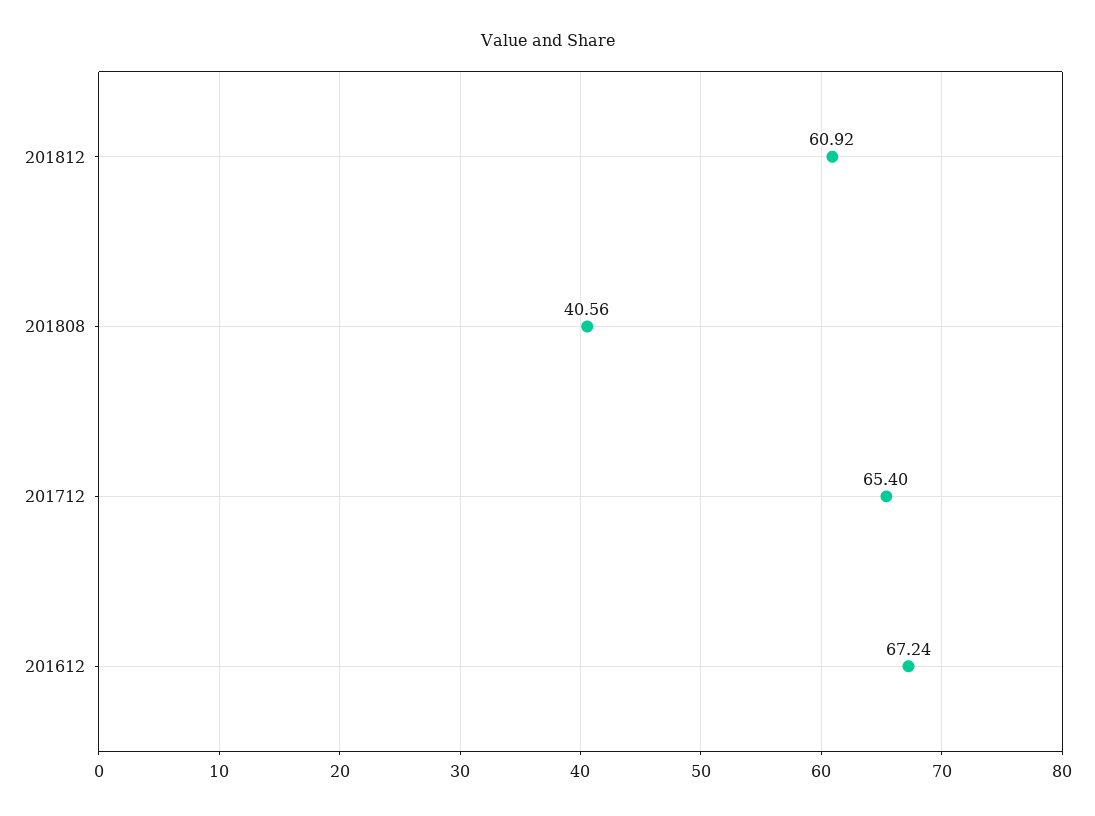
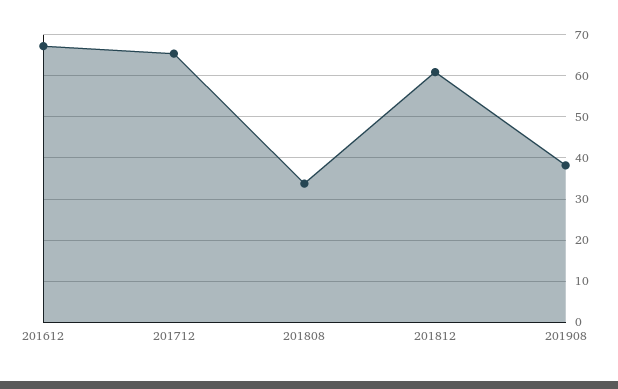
201808: 40.56 -> 34
201908: none -> 38

